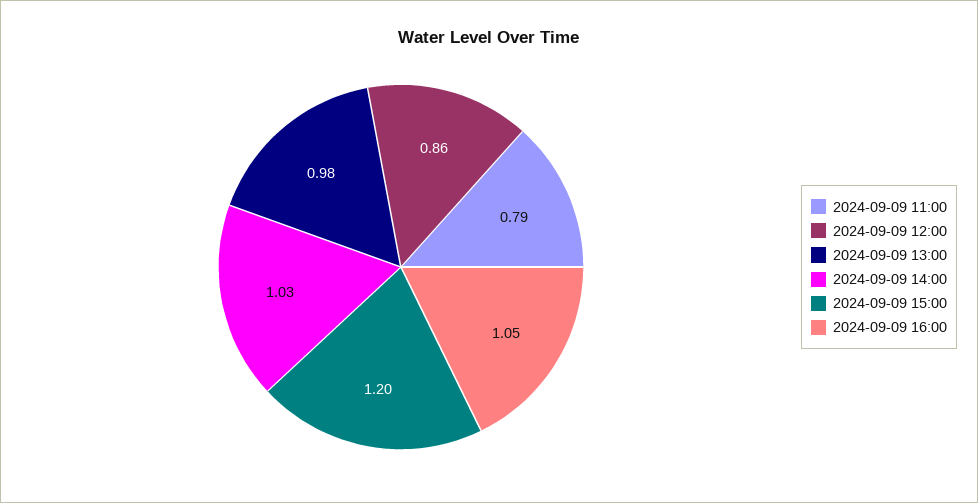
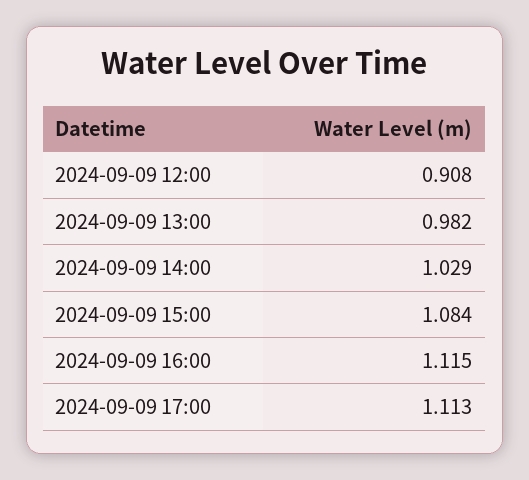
2024-09-09 11:00: 0.79 -> none
2024-09-09 12:00: 0.86 -> 0.908
2024-09-09 15:00: 1.2 -> 1.084
2024-09-09 16:00: 1.05 -> 1.115
2024-09-09 17:00: none -> 1.113

